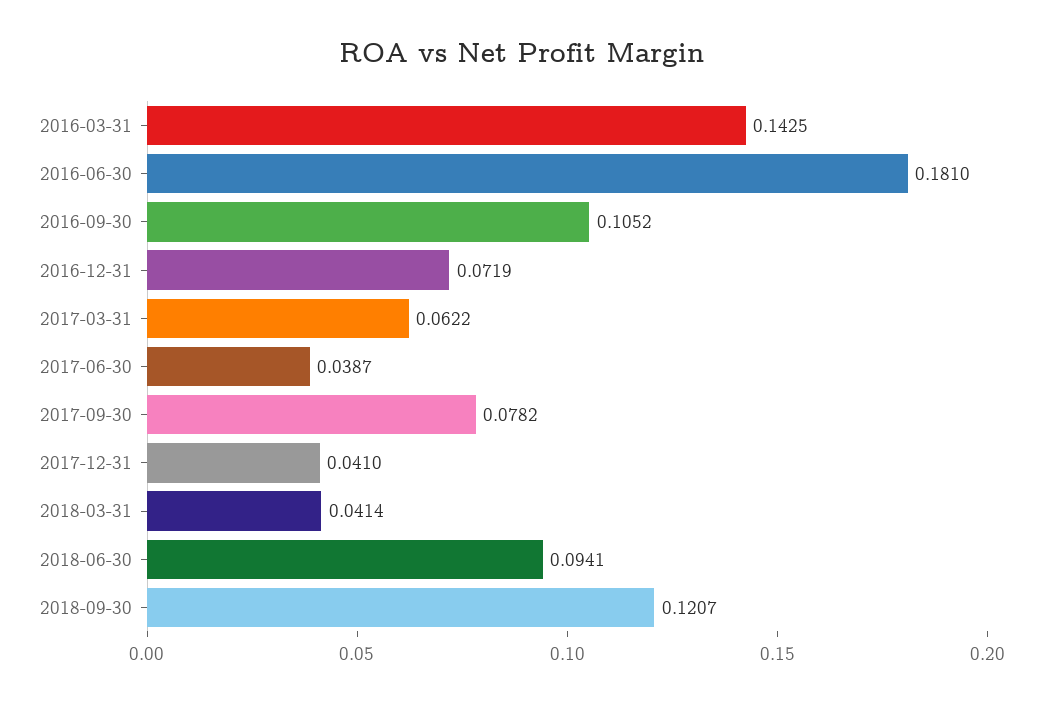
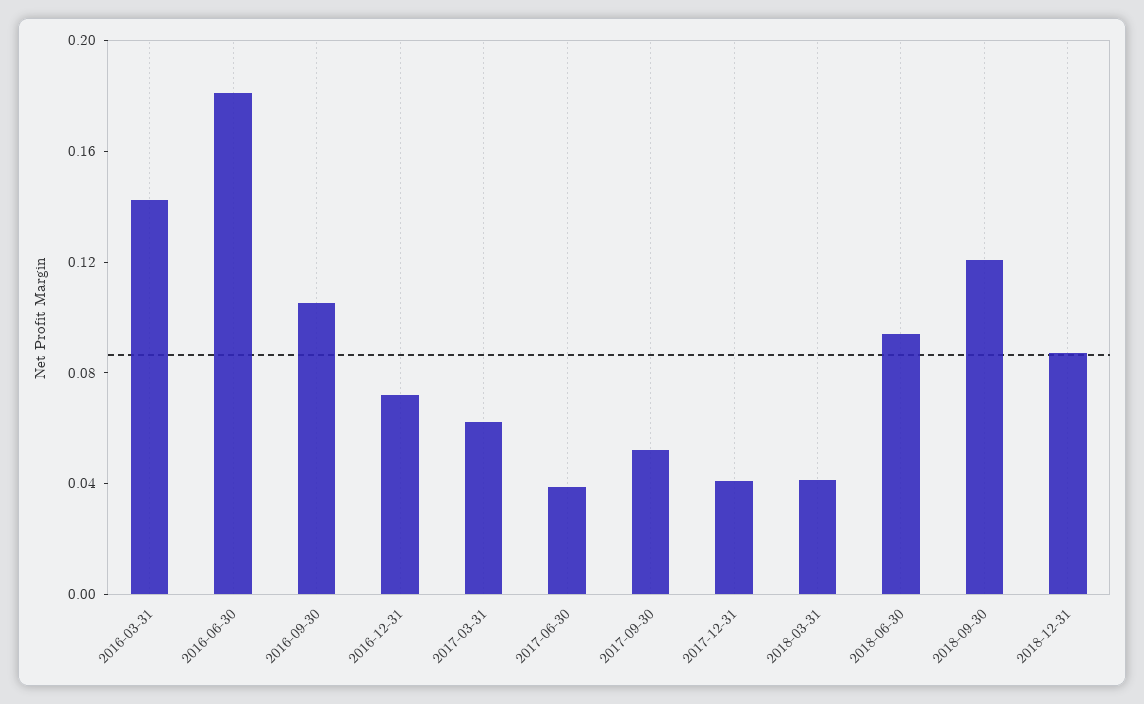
2017-09-30: 0.0782 -> 0.05
2018-12-31: none -> 0.09

